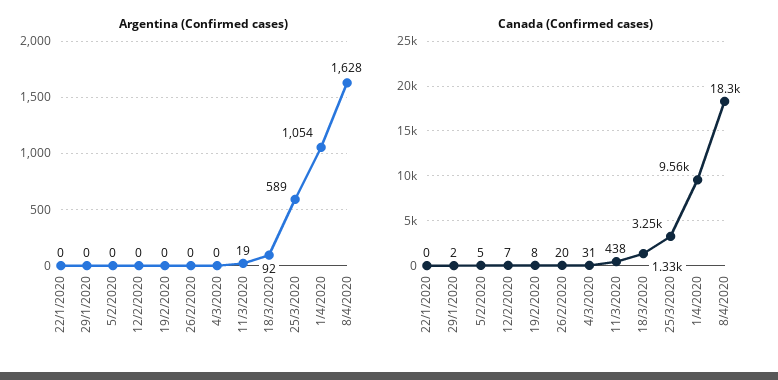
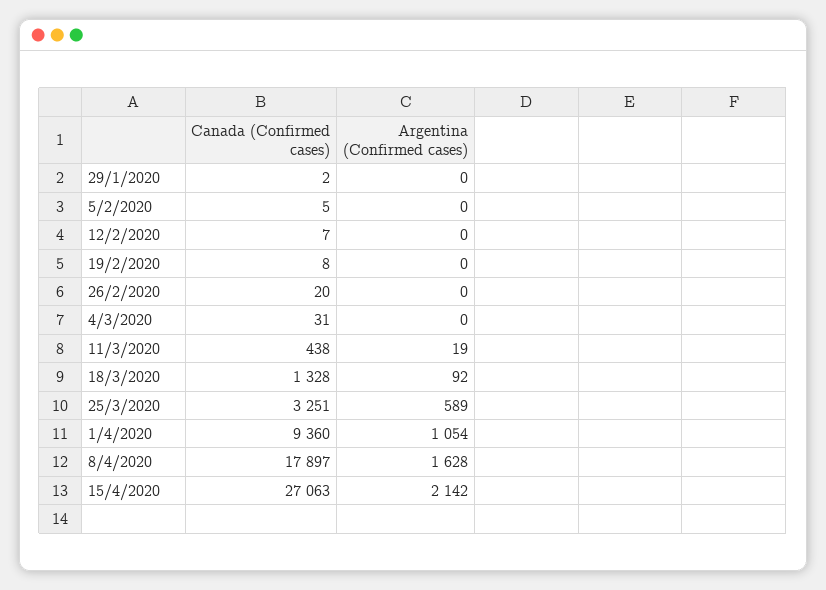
Argentina (Confirmed cases), 22/1/2020: 0 -> none
Canada (Confirmed cases), 22/1/2020: 0 -> none
Canada (Confirmed cases), 1/4/2020: 9560 -> 9360
Canada (Confirmed cases), 8/4/2020: 18300 -> 17897
Canada (Confirmed cases), 15/4/2020: none -> 27063
Argentina (Confirmed cases), 15/4/2020: none -> 2142

